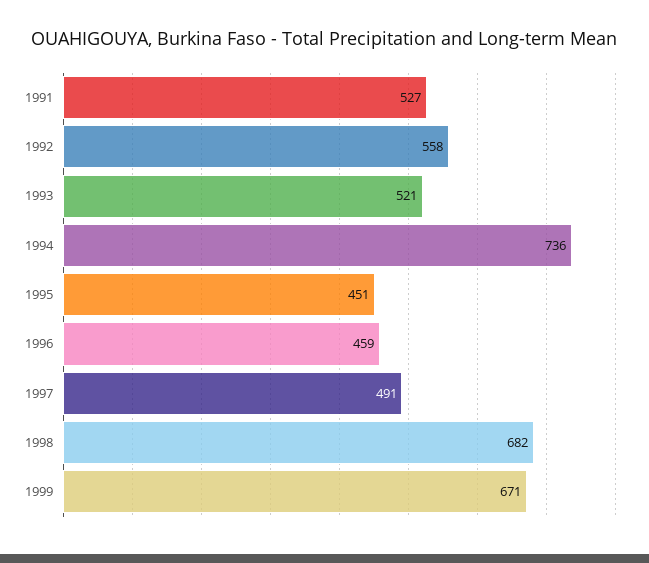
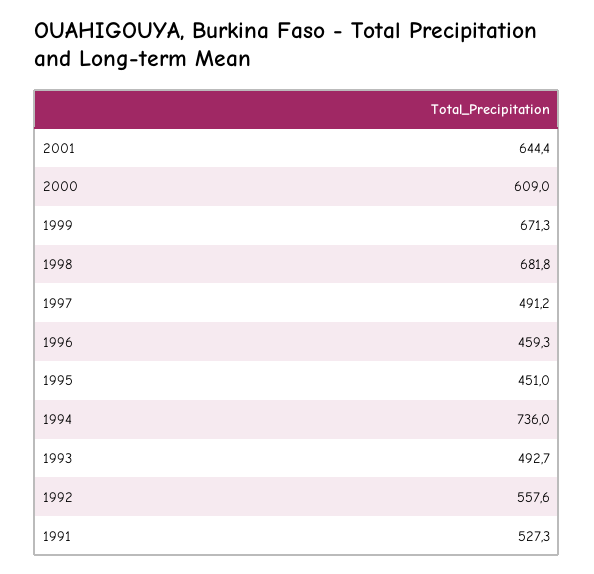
1993: 521 -> 492.7
2001: none -> 644.4
2000: none -> 609

